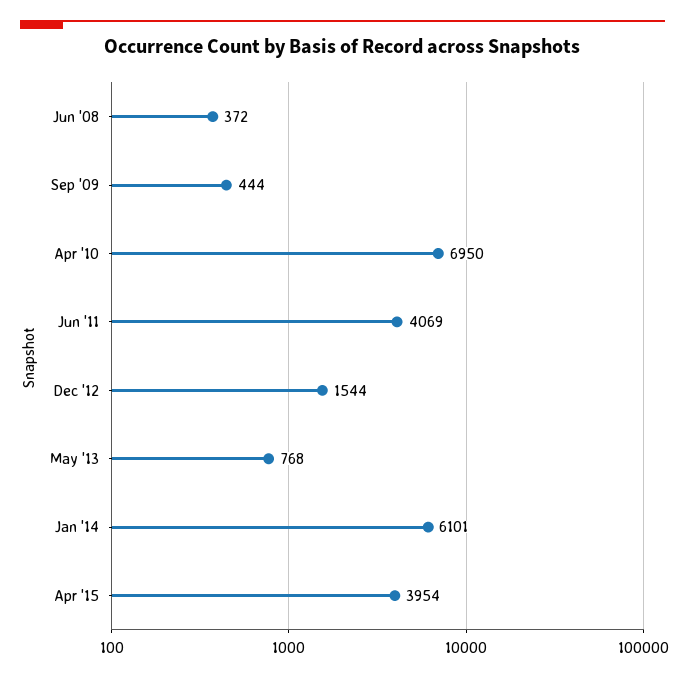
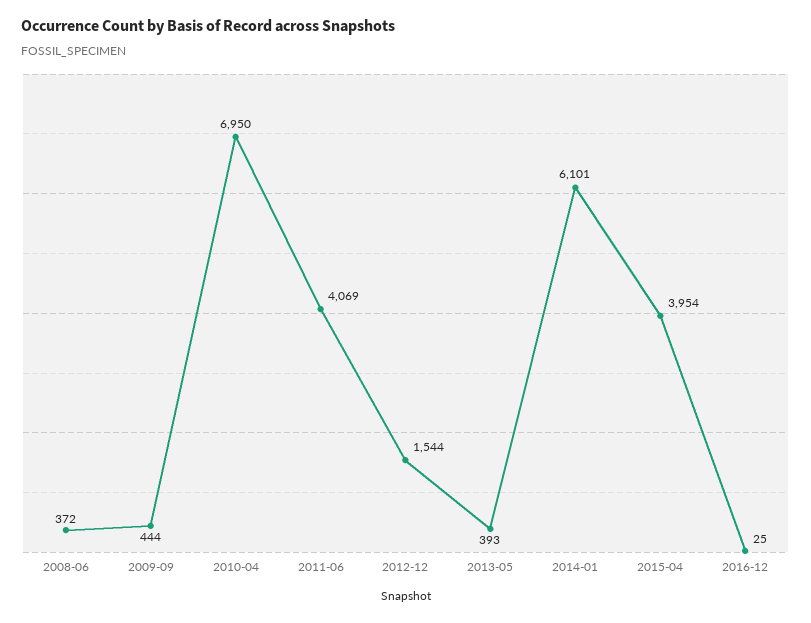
May '13: 768 -> 393
2016-12: none -> 25

